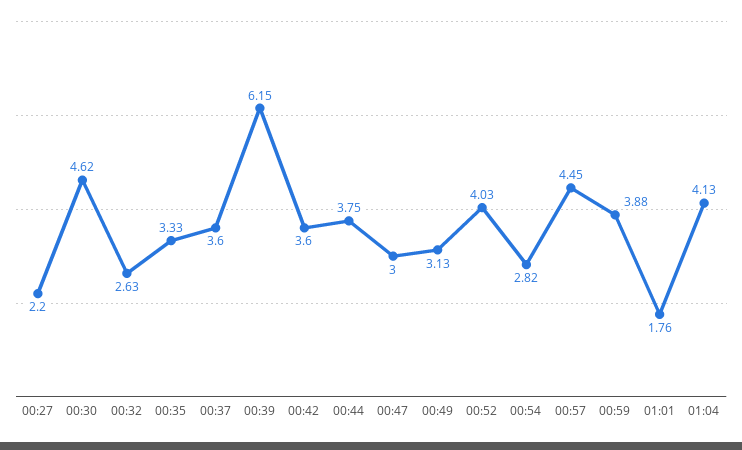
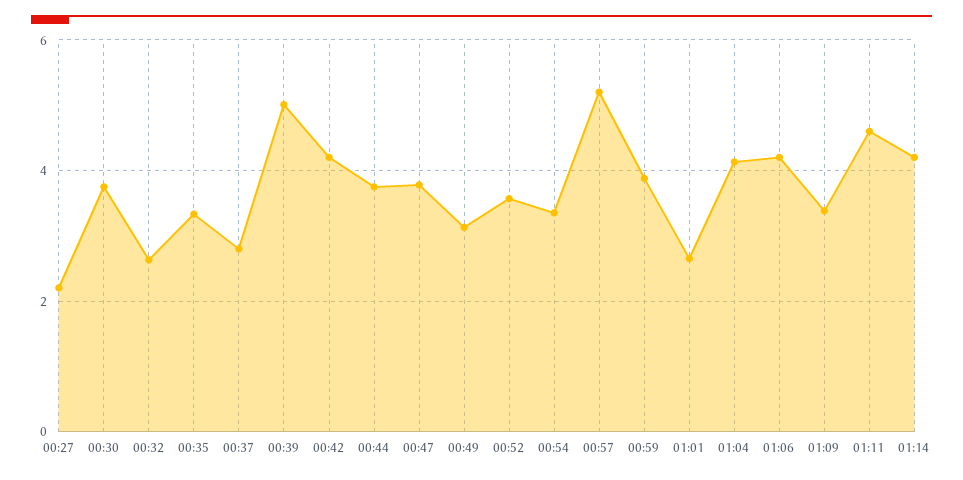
00:30: 4.62 -> 3.8
00:37: 3.6 -> 2.8
00:39: 6.15 -> 5
00:42: 3.6 -> 4.2
00:47: 3 -> 3.8
00:52: 4.03 -> 3.6
00:54: 2.82 -> 3.4
00:57: 4.45 -> 5.2
01:01: 1.76 -> 2.6
01:06: none -> 4.2
01:09: none -> 3.4
01:11: none -> 4.6
01:14: none -> 4.2

